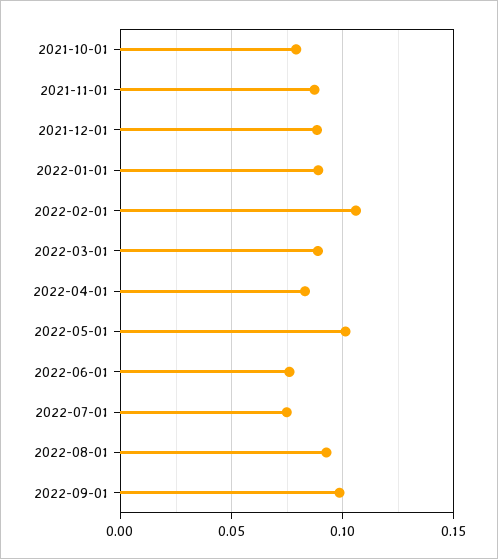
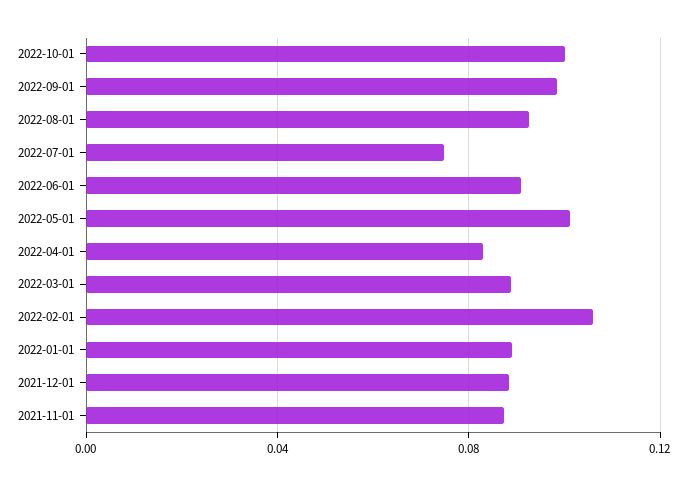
2021-10-01: 0.08 -> none
2022-06-01: 0.075 -> 0.09
2022-10-01: none -> 0.1

